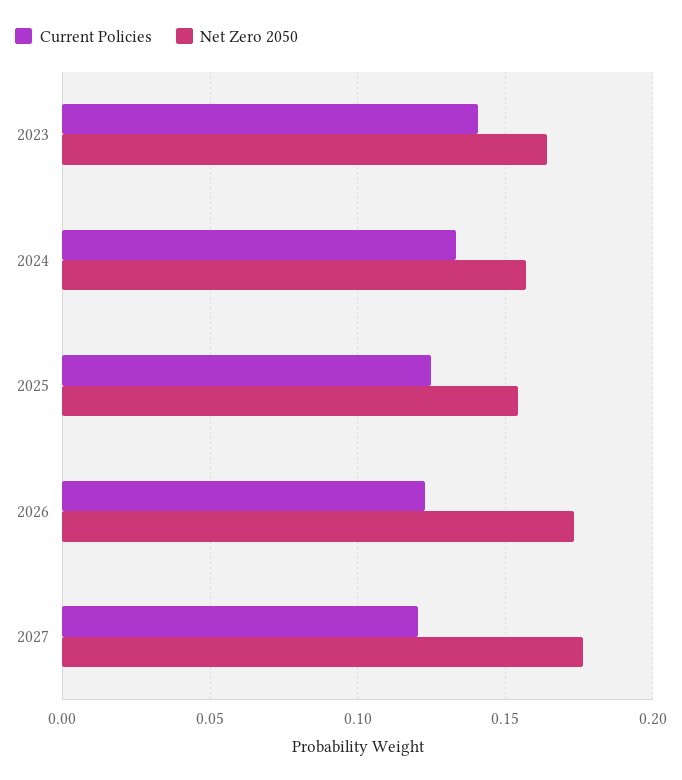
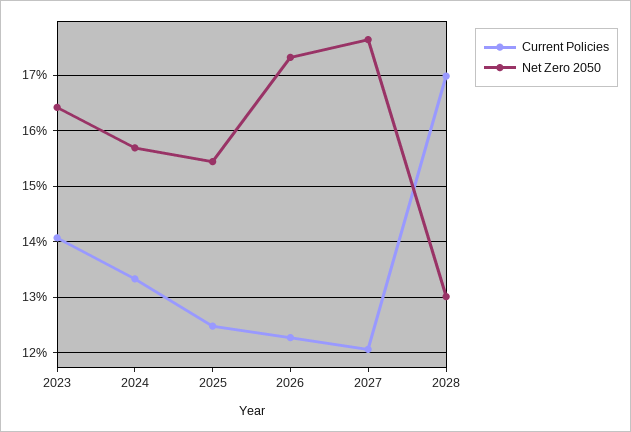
Current Policies, 2028: none -> 0.17
Net Zero 2050, 2028: none -> 0.13

